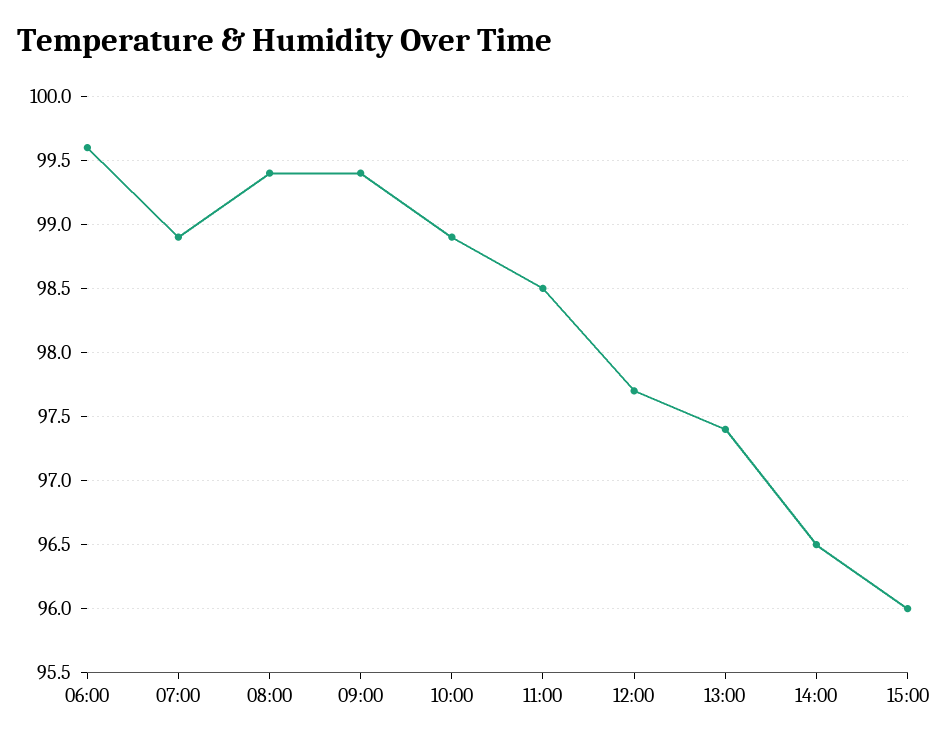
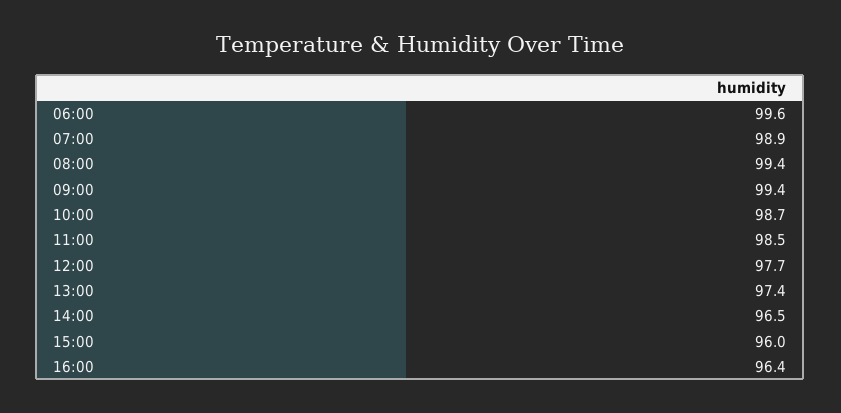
10:00: 98.9 -> 98.7
16:00: none -> 96.4

